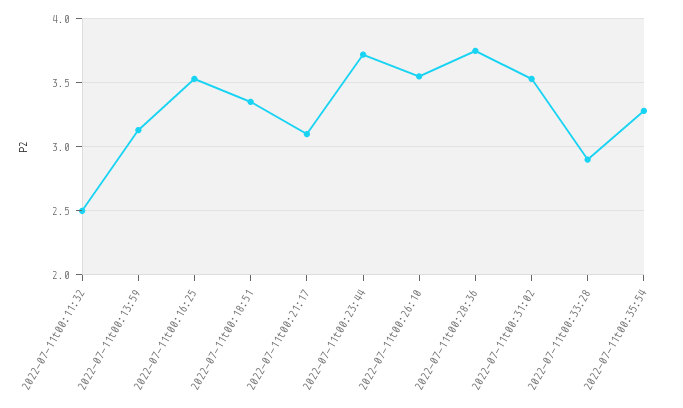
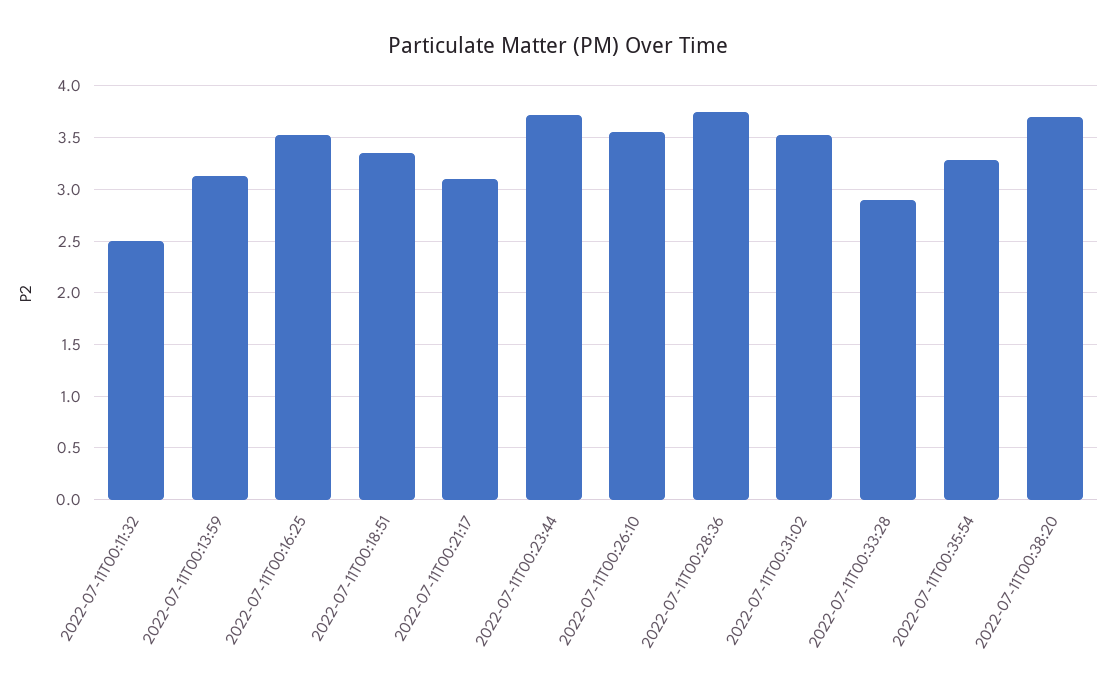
2022-07-11T00:38:20: none -> 3.7

